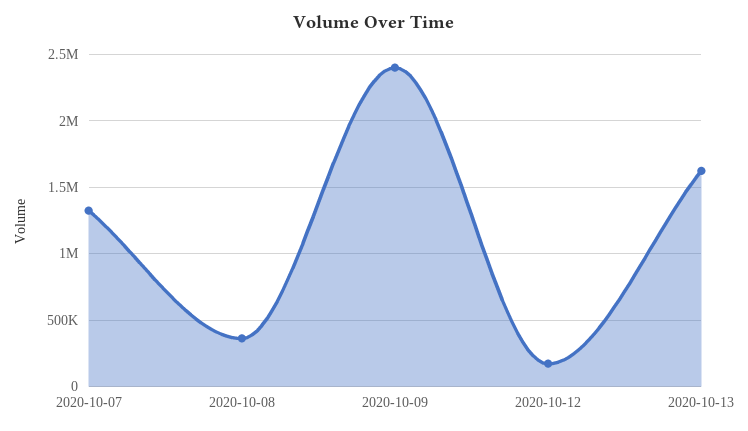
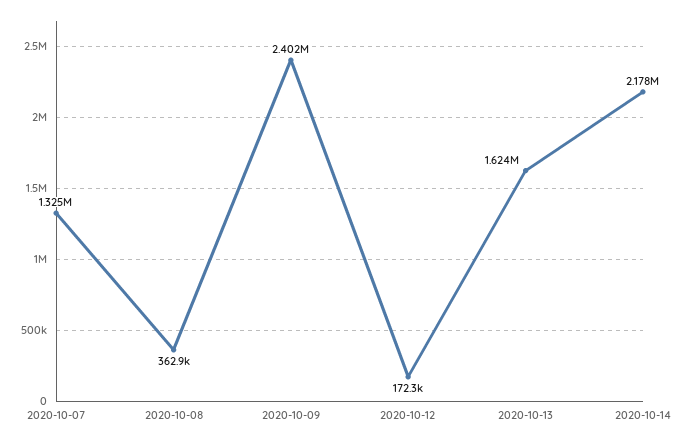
2020-10-14: none -> 2178000

